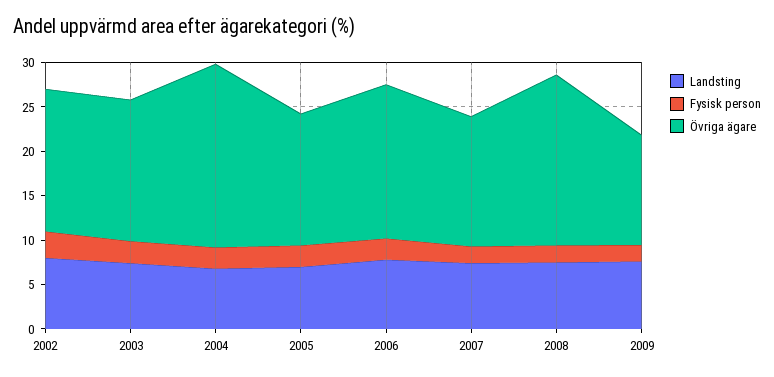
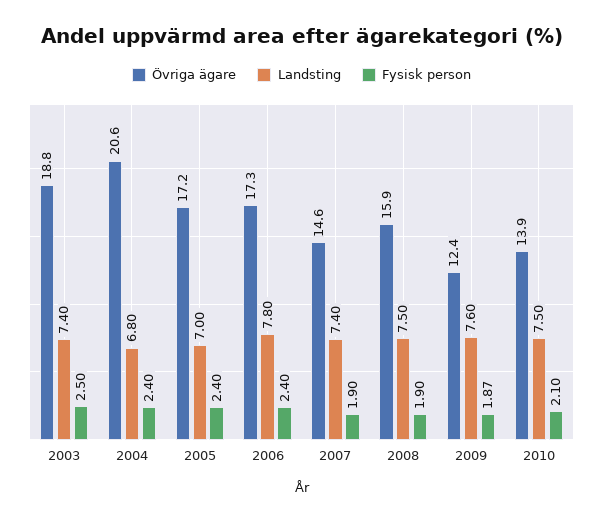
Landsting, 2002: 8 -> none
Fysisk person, 2002: 3 -> none
Övriga ägare, 2002: 16 -> none
Övriga ägare, 2003: 16 -> 18.8
Övriga ägare, 2005: 15 -> 17.2
Övriga ägare, 2008: 19 -> 15.9
Övriga ägare, 2010: none -> 13.9
Landsting, 2010: none -> 7.5
Fysisk person, 2010: none -> 2.1

